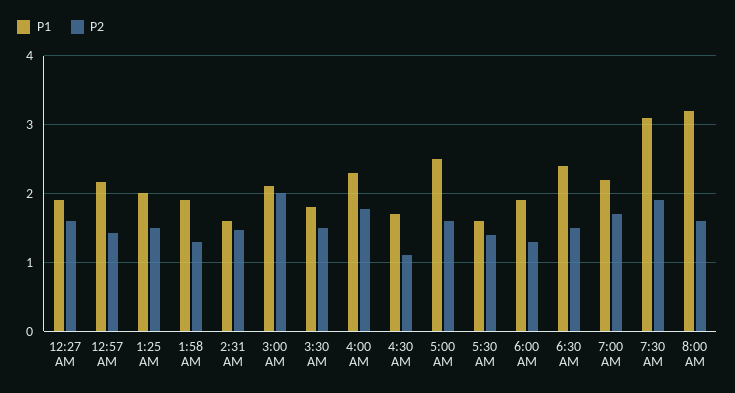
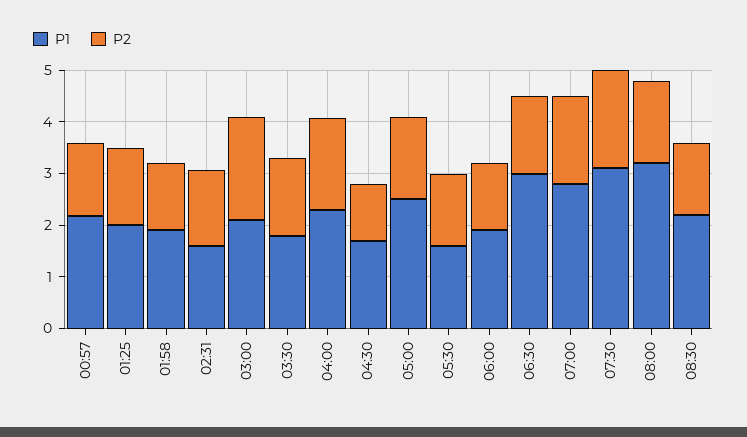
P1, 12:27 AM: 1.9 -> none
P2, 12:27 AM: 1.6 -> none
P1, 6:30 AM: 2.4 -> 3
P1, 7:00 AM: 2.2 -> 2.8
P1, 08:30: none -> 2.2
P2, 08:30: none -> 1.4

